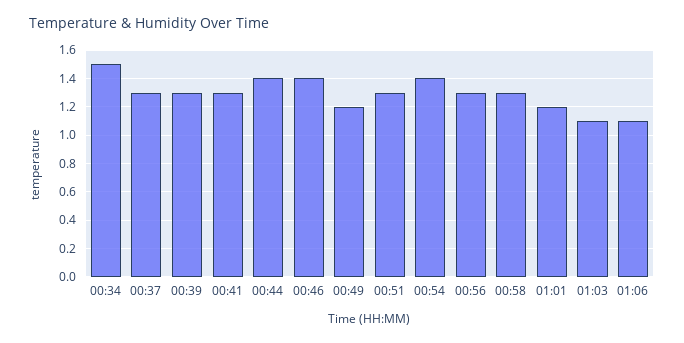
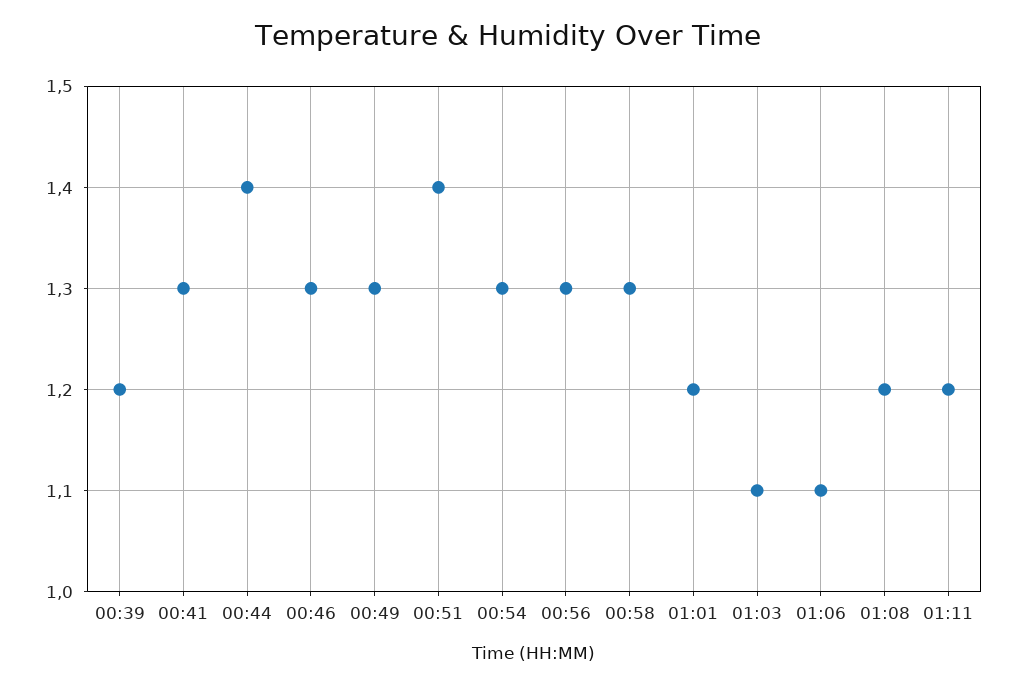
00:34: 1.5 -> none
00:37: 1.3 -> none
00:39: 1.3 -> 1.2
00:46: 1.4 -> 1.3
00:49: 1.2 -> 1.3
00:51: 1.3 -> 1.4
00:54: 1.4 -> 1.3
01:08: none -> 1.2
01:11: none -> 1.2

